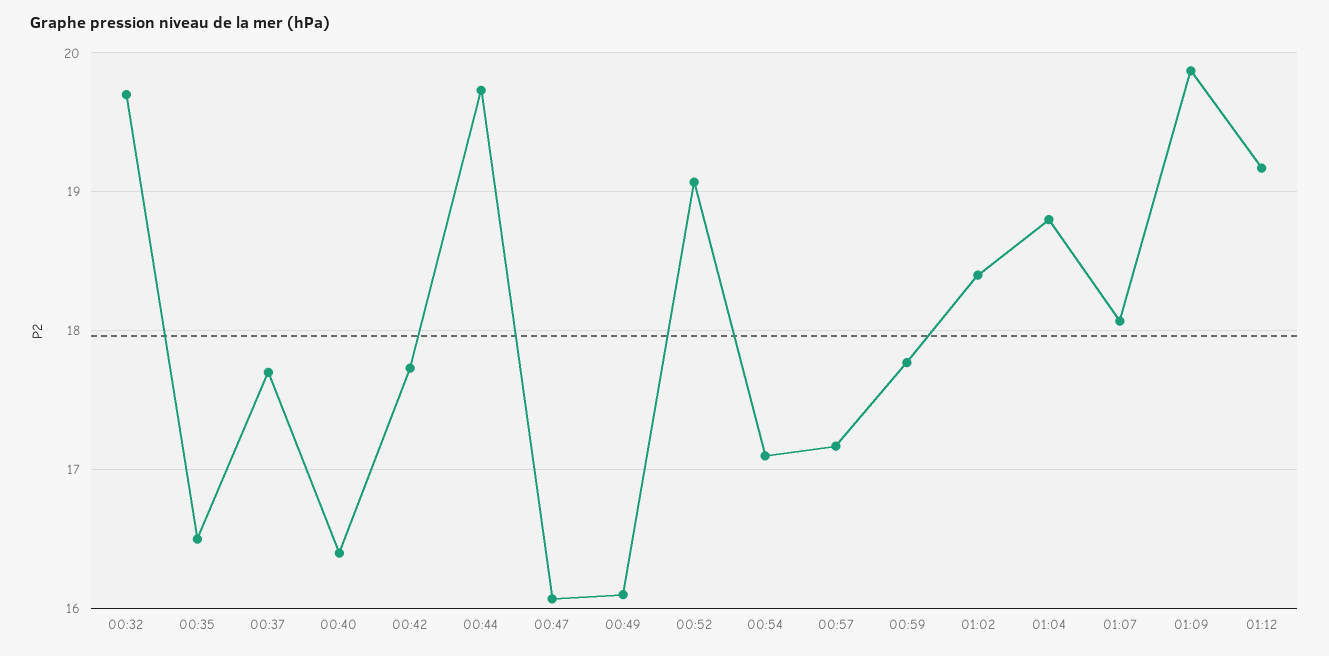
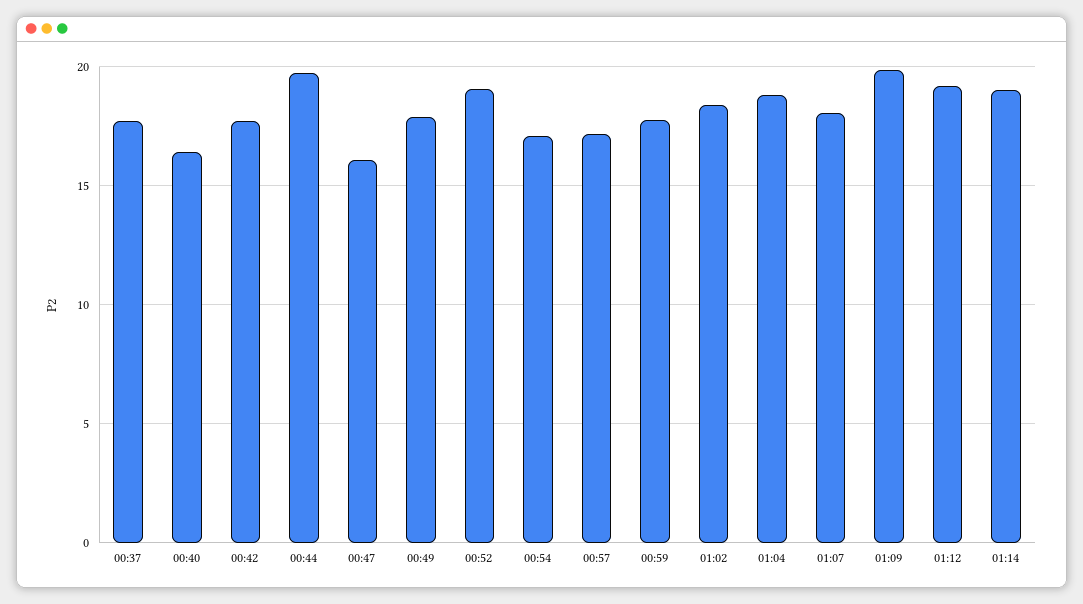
00:32: 19.7 -> none
00:35: 16.5 -> none
00:49: 16.1 -> 18
01:14: none -> 19

